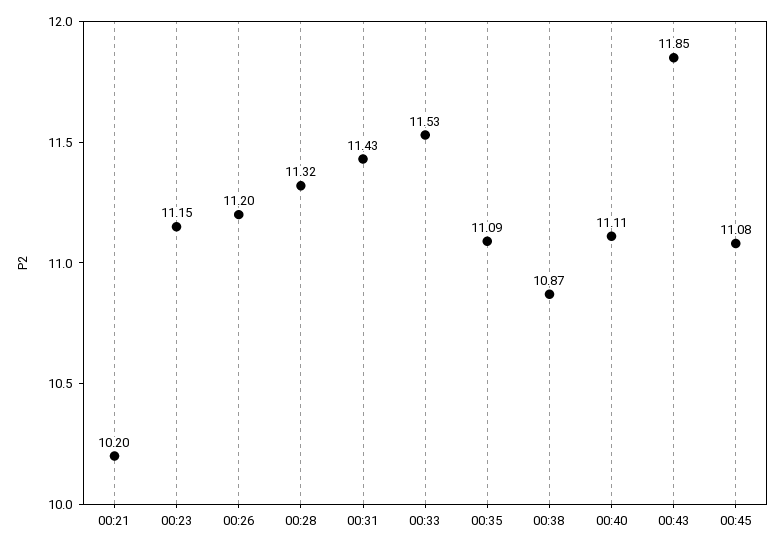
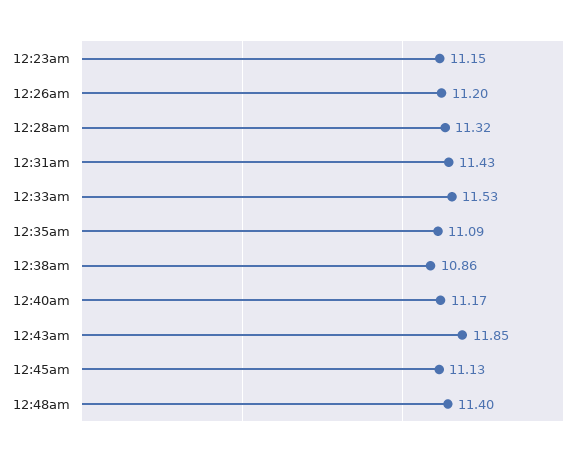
00:21: 10.2 -> none
00:38: 10.87 -> 10.86
00:40: 11.11 -> 11.17
00:45: 11.08 -> 11.13
12:48am: none -> 11.4

